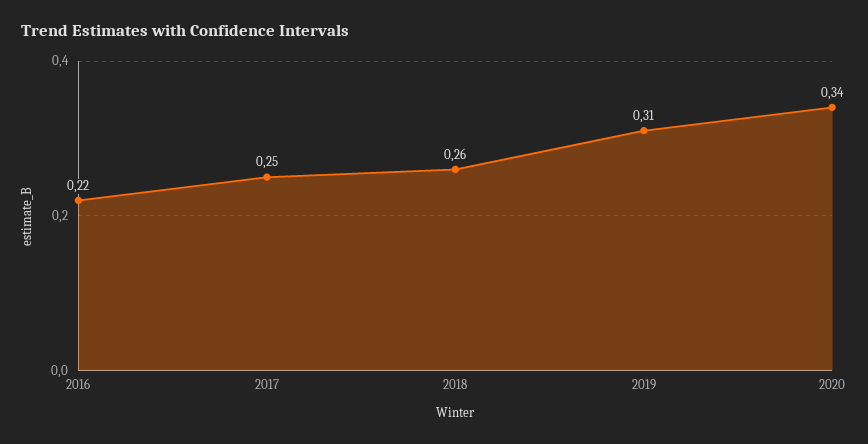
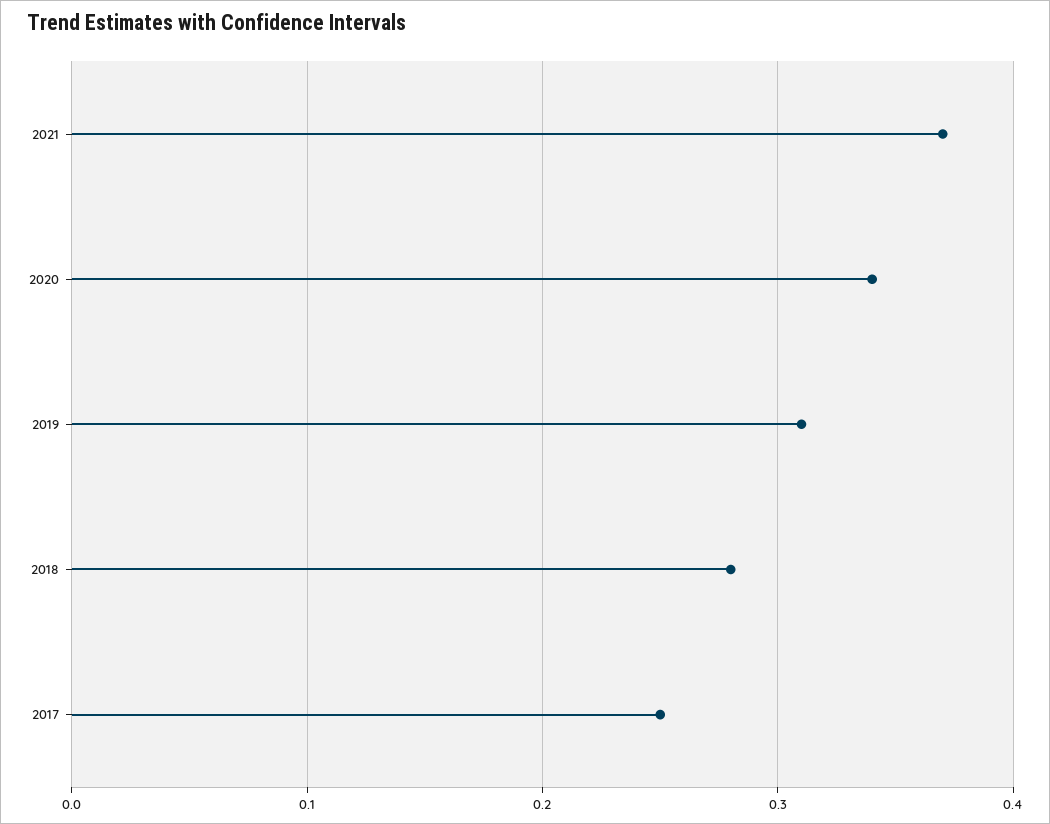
2016: 0.22 -> none
2018: 0.26 -> 0.28
2021: none -> 0.37

